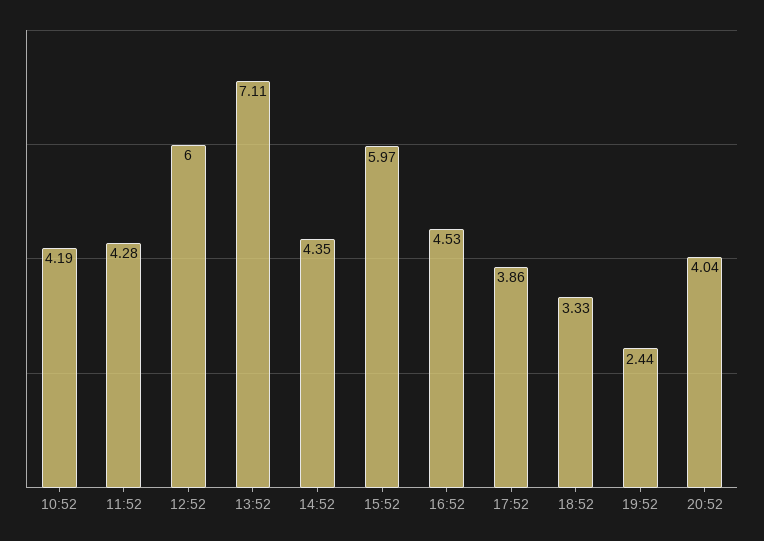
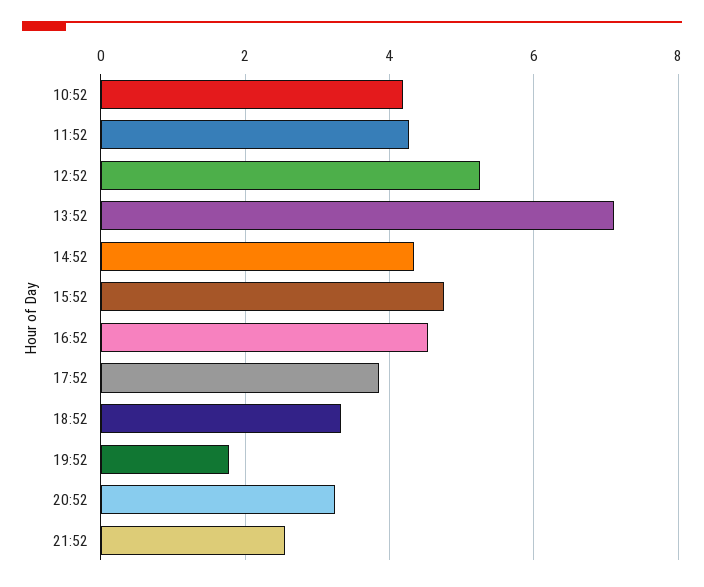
12:52: 6 -> 5.2
15:52: 5.97 -> 4.8
19:52: 2.44 -> 1.8
20:52: 4.04 -> 3.2
21:52: none -> 2.6

